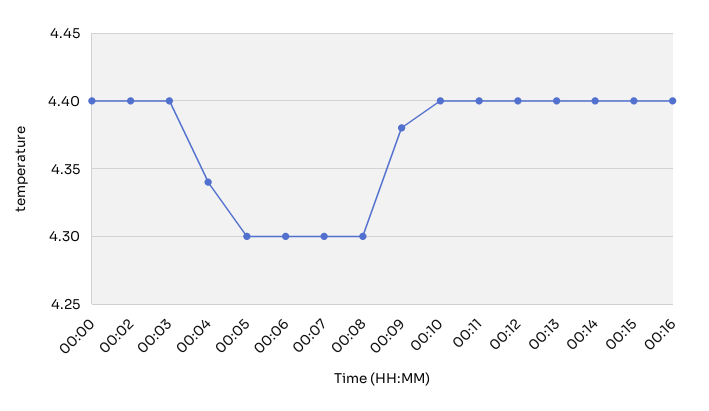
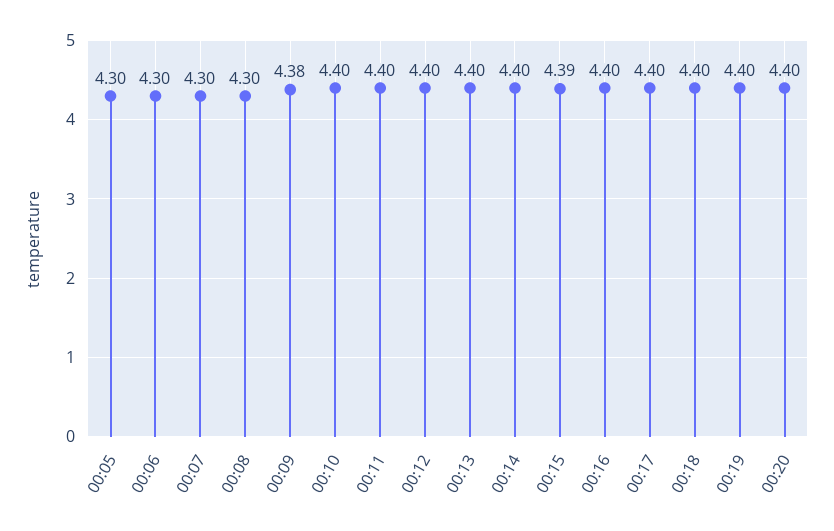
00:00: 4.4 -> none
00:02: 4.4 -> none
00:03: 4.4 -> none
00:04: 4.34 -> none
00:15: 4.4 -> 4.39
00:17: none -> 4.4
00:18: none -> 4.4
00:19: none -> 4.4
00:20: none -> 4.4

